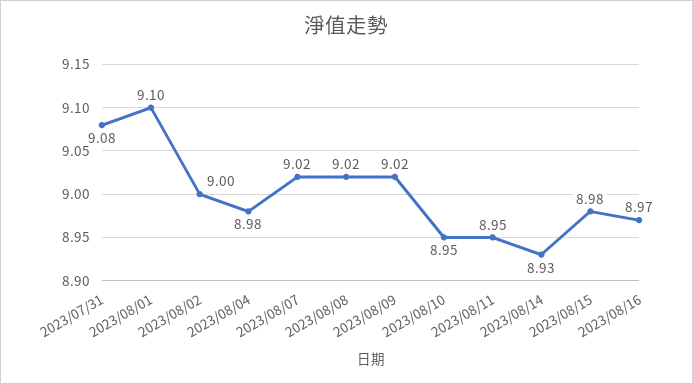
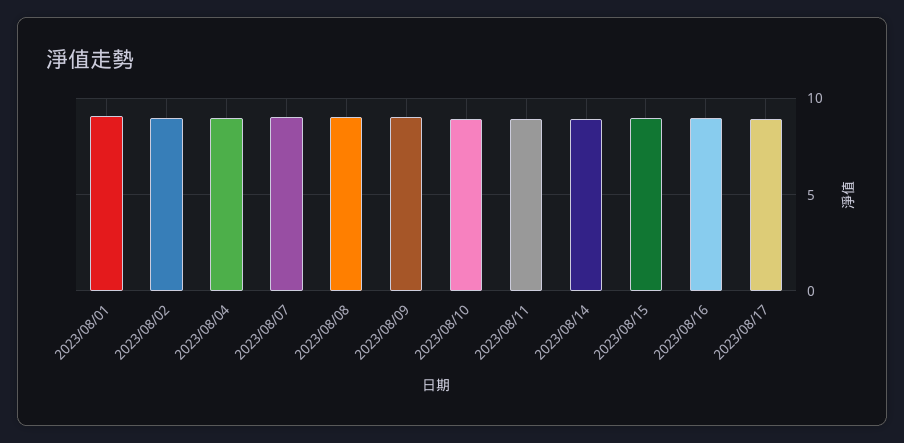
2023/07/31: 9.08 -> none
2023/08/17: none -> 9

